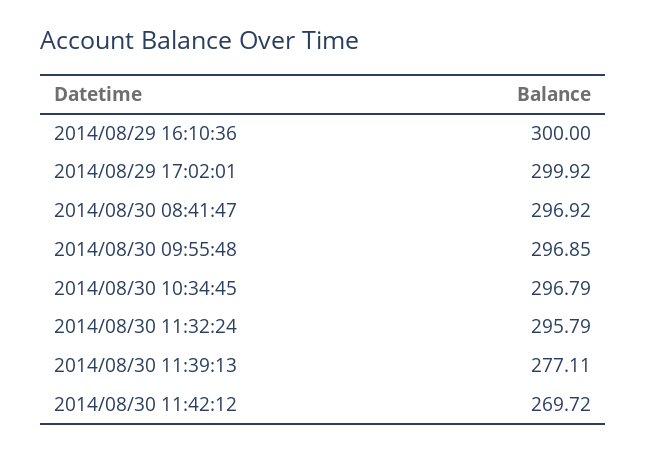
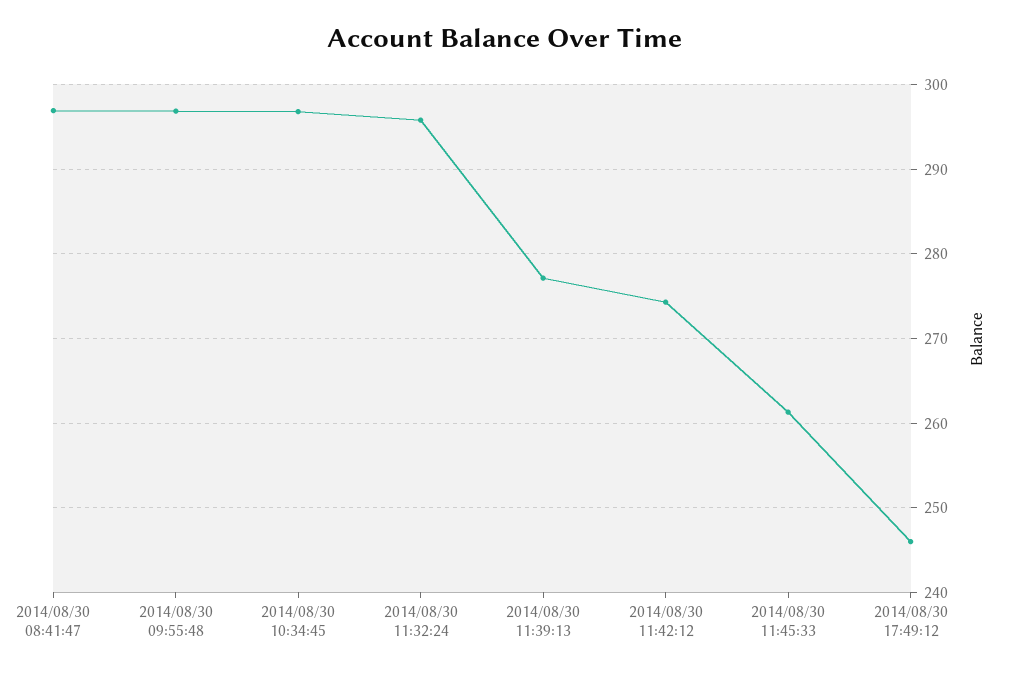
2014/08/29 16:10:36: 300 -> none
2014/08/29 17:02:01: 299.92 -> none
2014/08/30 11:42:12: 269.72 -> 274
2014/08/30 11:45:33: none -> 261
2014/08/30 17:49:12: none -> 246

